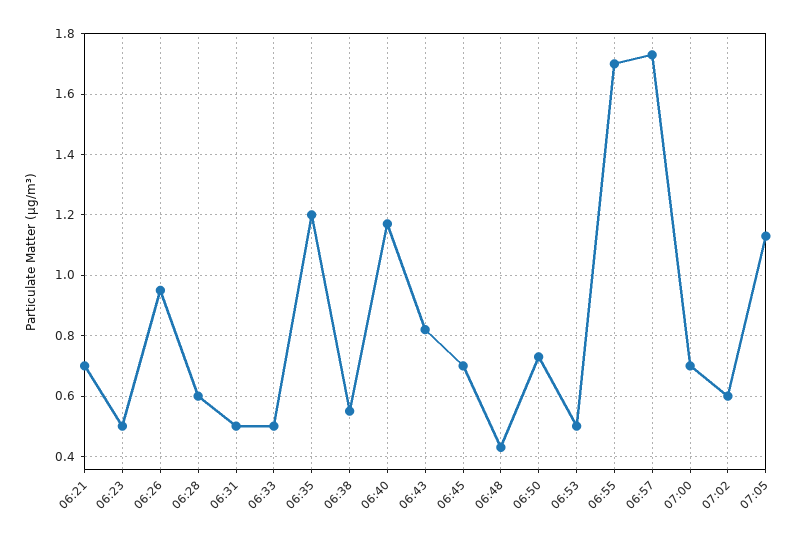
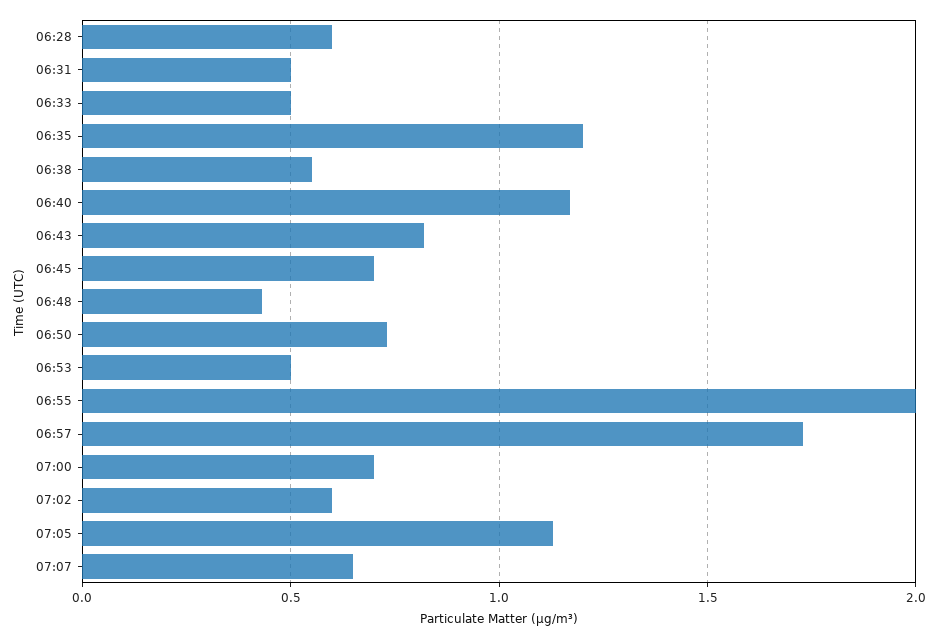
06:21: 0.7 -> none
06:23: 0.5 -> none
06:26: 0.95 -> none
06:55: 1.7 -> 2
07:07: none -> 0.65

